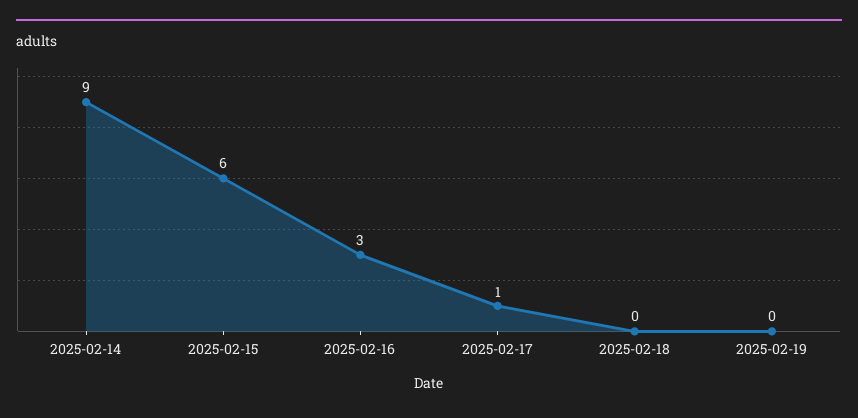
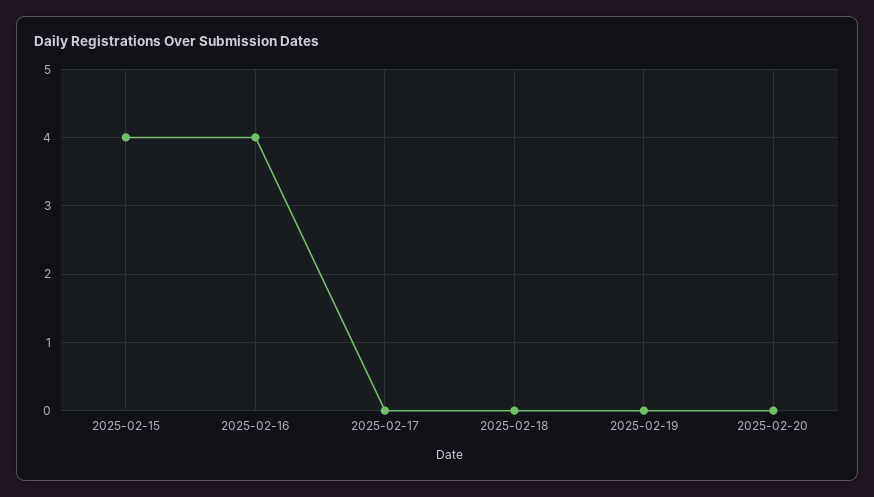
2025-02-14: 9 -> none
2025-02-15: 6 -> 4
2025-02-16: 3 -> 4
2025-02-17: 1 -> 0
2025-02-20: none -> 0

